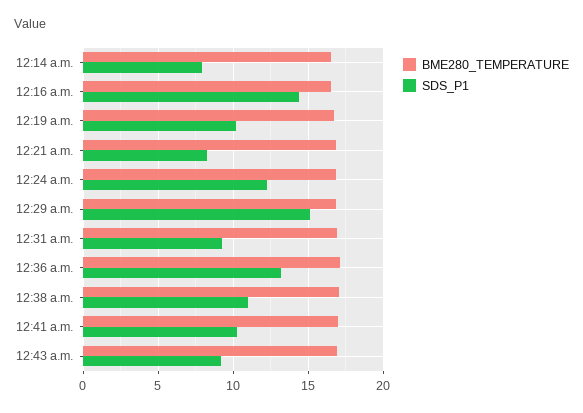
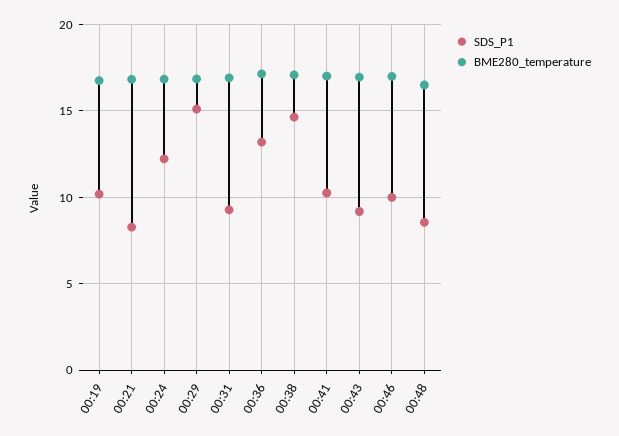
BME280_TEMPERATURE, 12:14 a.m.: 16.5 -> none
SDS_P1, 12:14 a.m.: 8 -> none
BME280_TEMPERATURE, 12:16 a.m.: 16.5 -> none
SDS_P1, 12:16 a.m.: 14.5 -> none
SDS_P1, 12:38 a.m.: 11 -> 14.5
SDS_P1, 00:46: none -> 10
BME280_TEMPERATURE, 00:46: none -> 17
SDS_P1, 00:48: none -> 8.5
BME280_TEMPERATURE, 00:48: none -> 16.5

